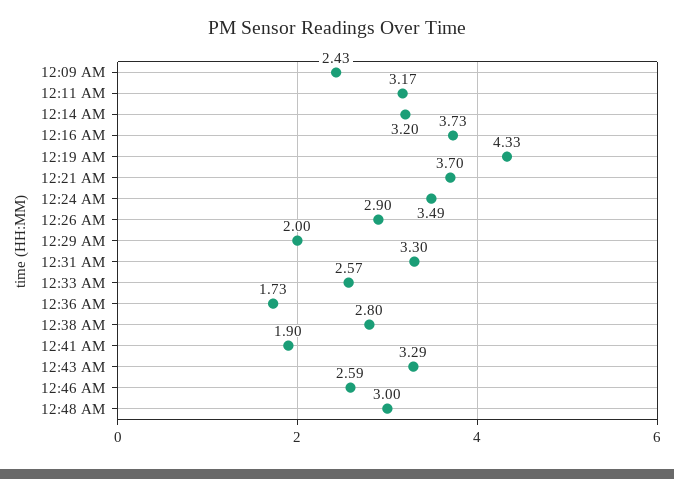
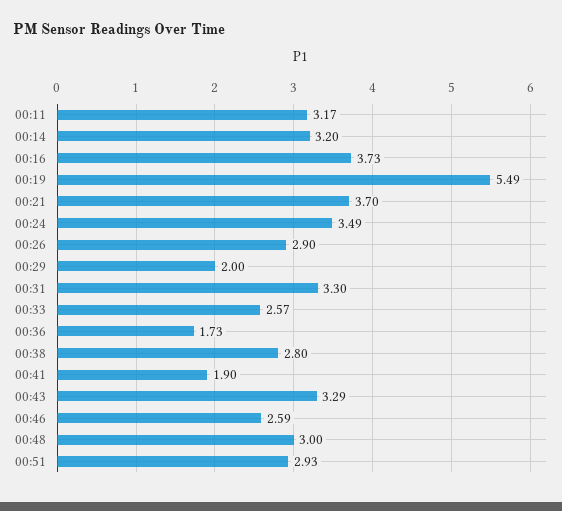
12:09 AM: 2.43 -> none
12:19 AM: 4.33 -> 5.49
00:51: none -> 2.93

